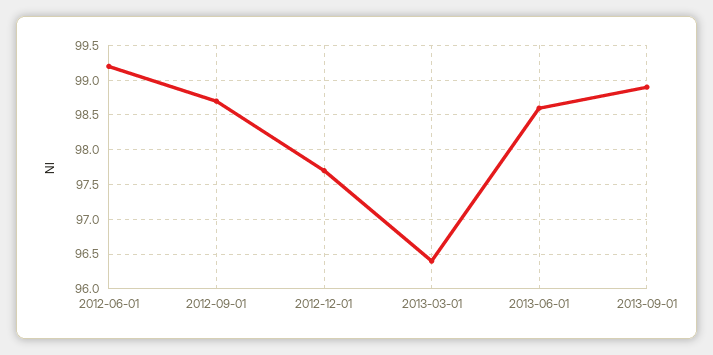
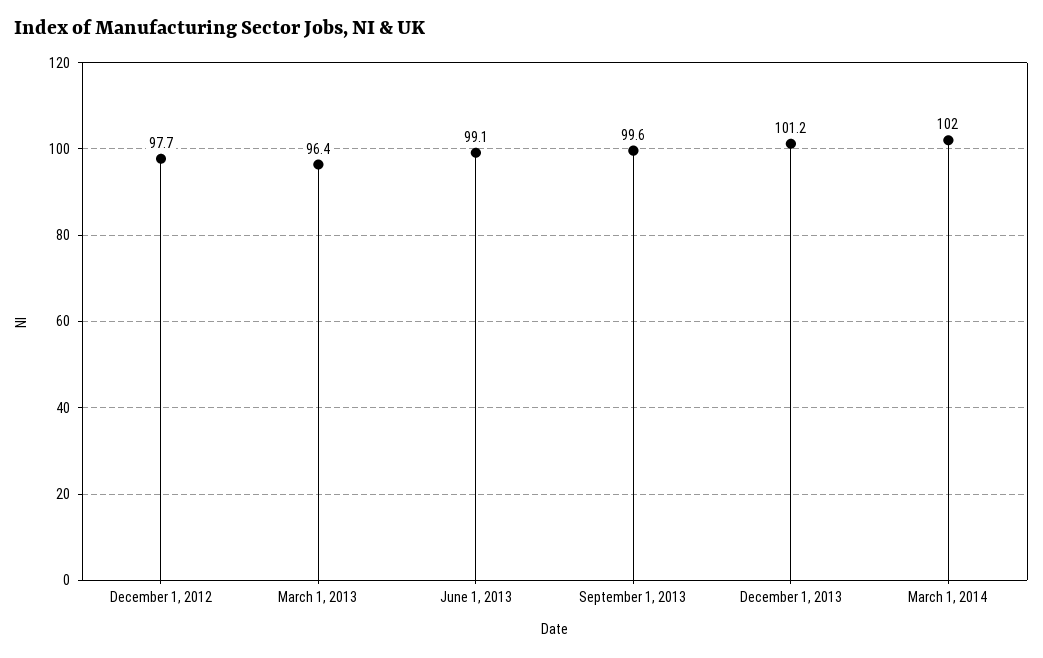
2012-06-01: 99.2 -> none
2012-09-01: 98.7 -> none
2013-06-01: 98.6 -> 99.1
2013-09-01: 98.9 -> 99.6
December 1, 2013: none -> 101.2
March 1, 2014: none -> 102

